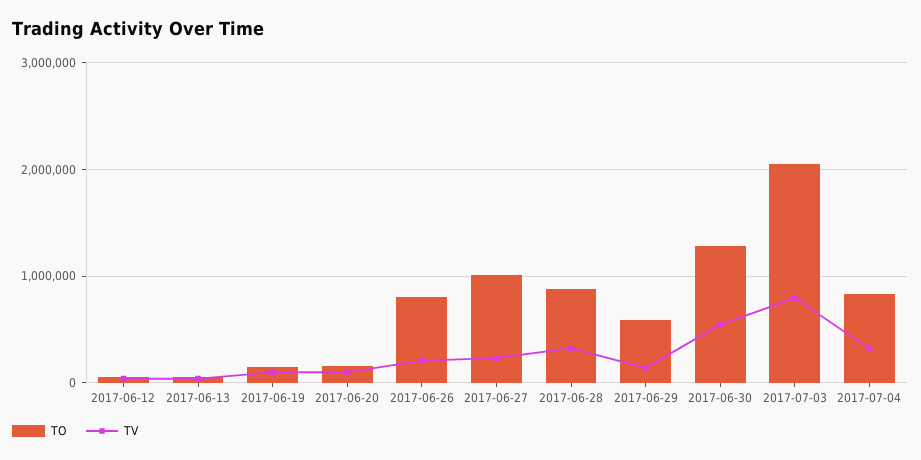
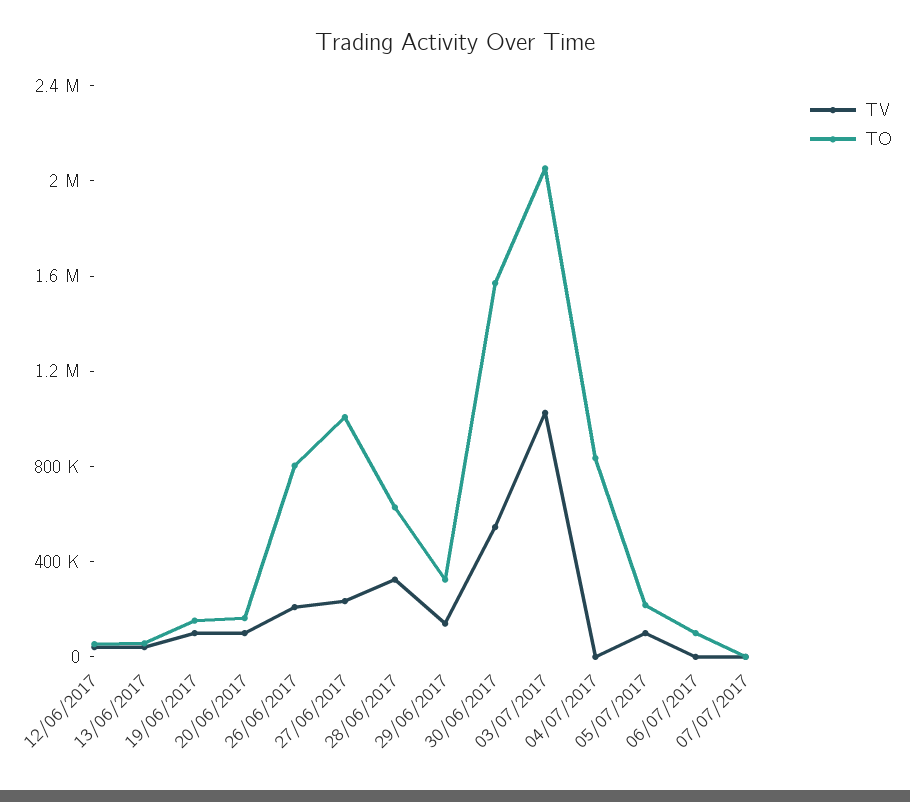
TO, 2017-06-28: 900000 -> 600000
TO, 2017-06-29: 600000 -> 300000
TO, 2017-06-30: 1300000 -> 1600000
TV, 2017-07-03: 800000 -> 1000000
TV, 2017-07-04: 300000 -> 0
TV, 05/07/2017: none -> 100000
TO, 05/07/2017: none -> 200000
TV, 06/07/2017: none -> 0
TO, 06/07/2017: none -> 100000
TV, 07/07/2017: none -> 0
TO, 07/07/2017: none -> 0

